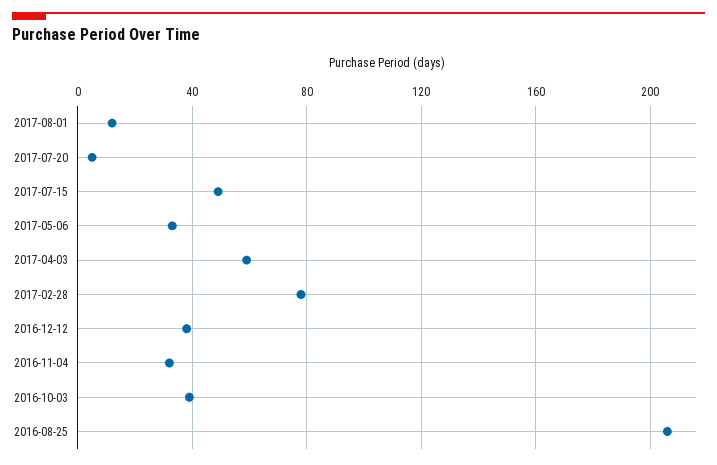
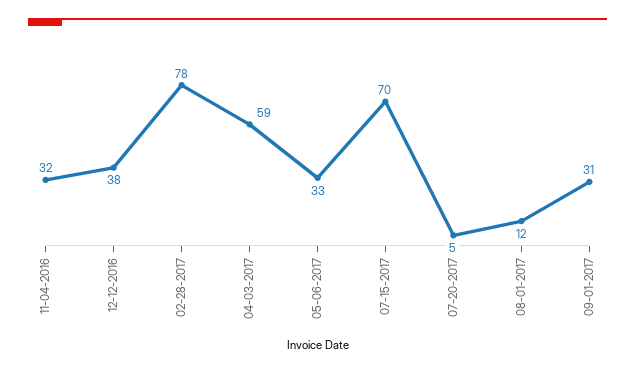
2017-07-15: 50 -> 70
2016-10-03: 40 -> none
2016-08-25: 205 -> none
09-01-2017: none -> 31

